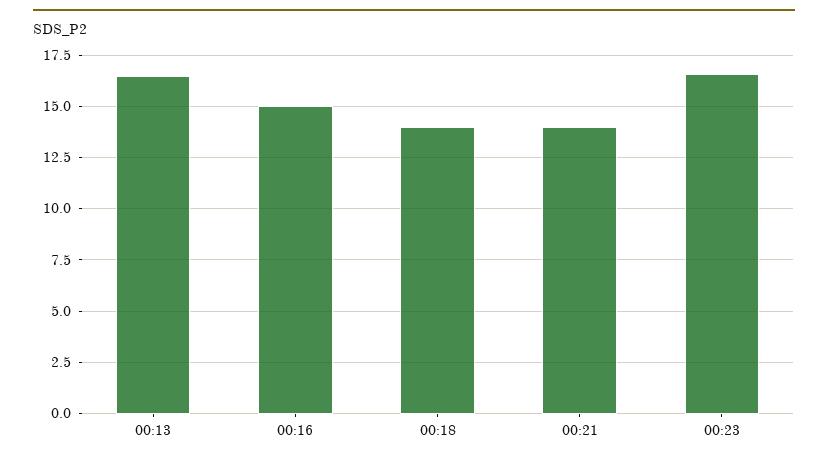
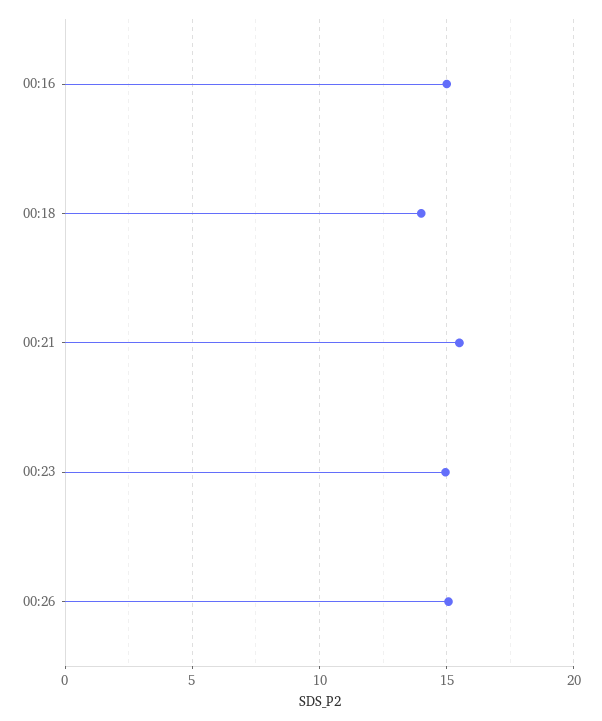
00:13: 16.5 -> none
00:21: 14 -> 15.5
00:23: 16.5 -> 15
00:26: none -> 15

